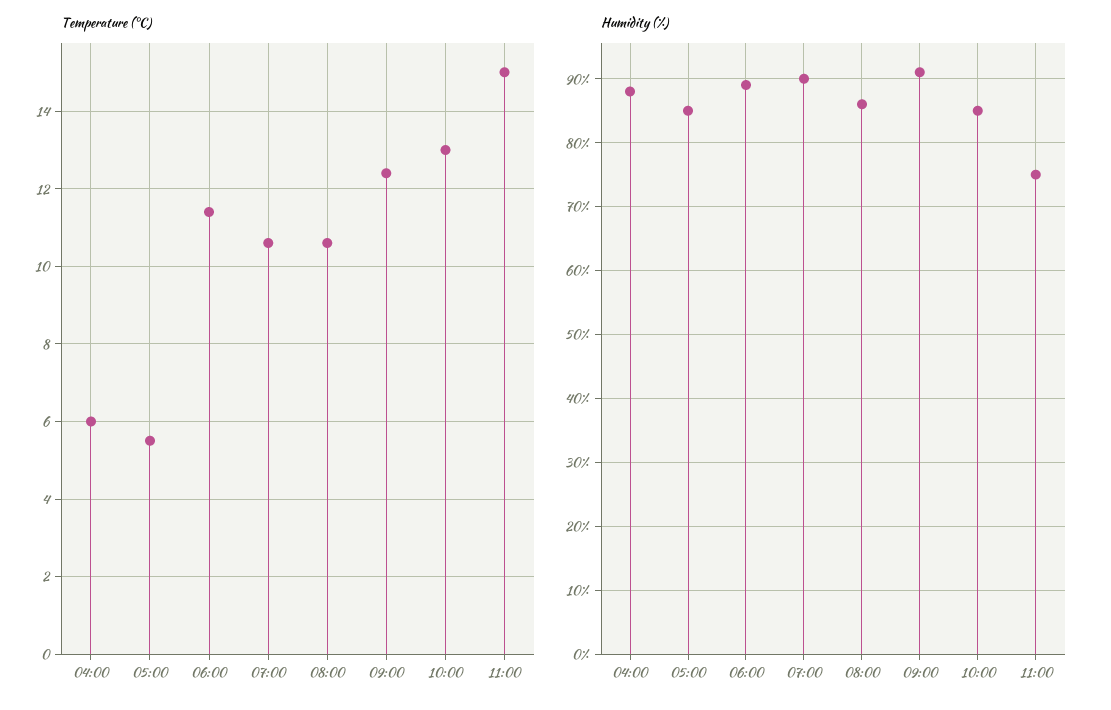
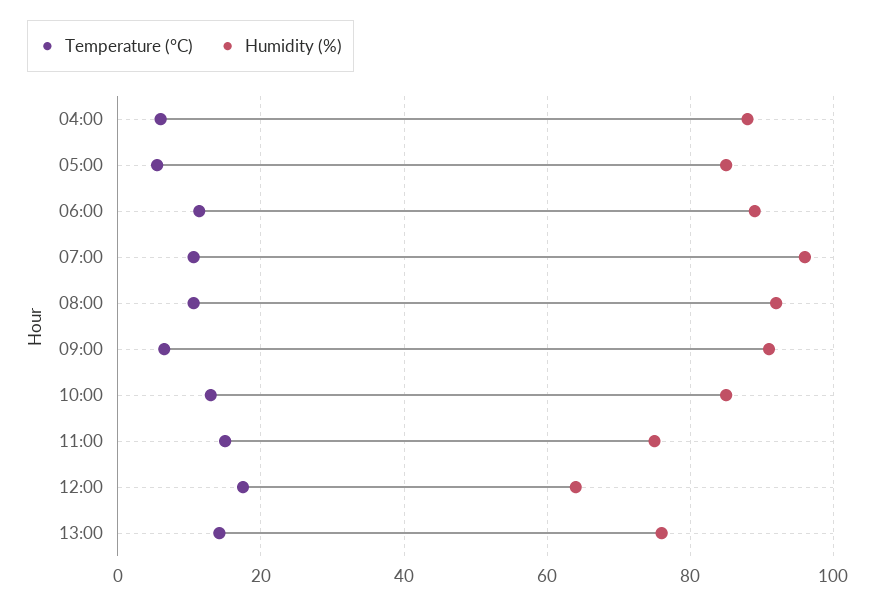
Temperature (°C), 09:00: 12.5 -> 6
Humidity (%), 07:00: 90 -> 96
Humidity (%), 08:00: 86 -> 92
Temperature (°C), 12:00: none -> 18
Humidity (%), 12:00: none -> 64
Temperature (°C), 13:00: none -> 14
Humidity (%), 13:00: none -> 76

